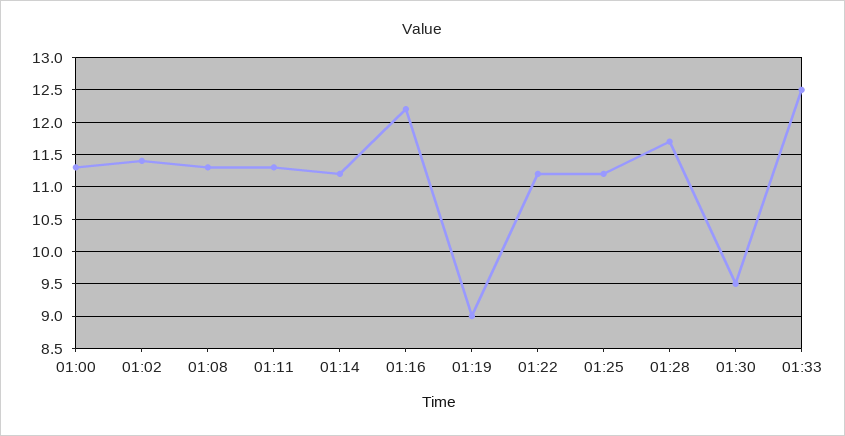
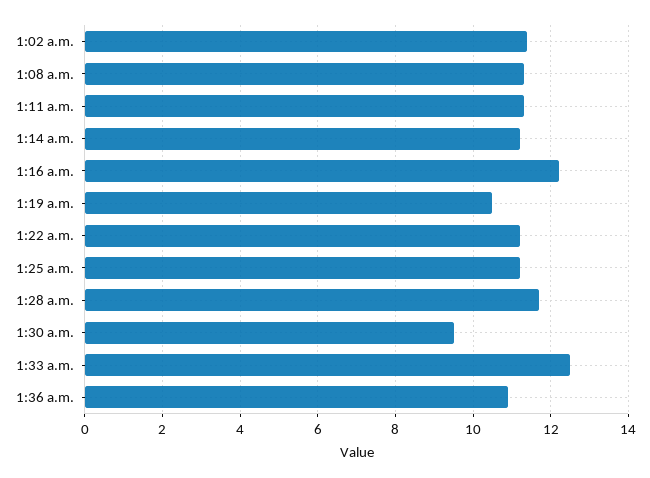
01:00: 11.3 -> none
01:19: 9 -> 10.5
1:36 a.m.: none -> 11

